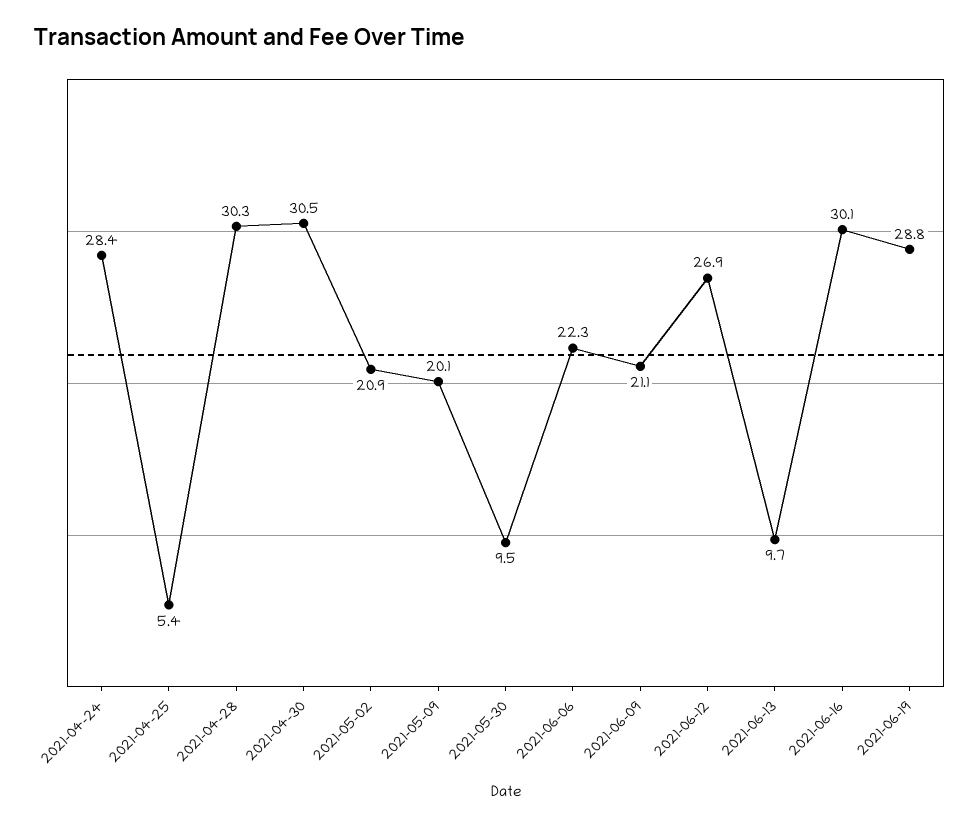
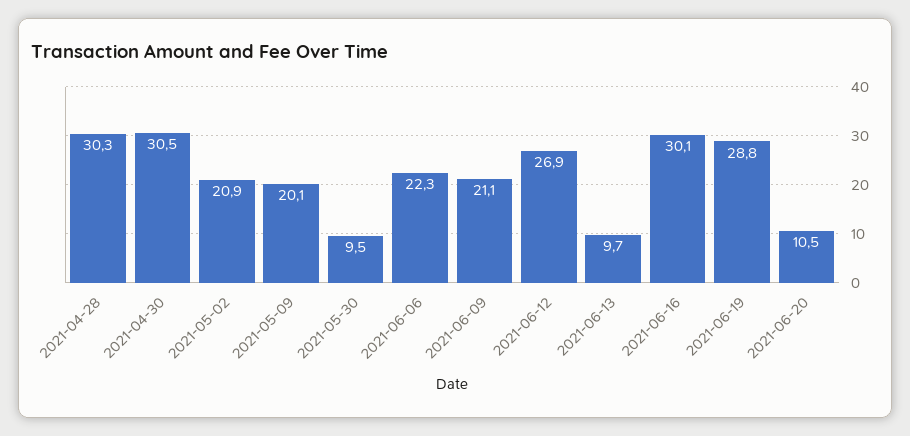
2021-04-24: 28.4 -> none
2021-04-25: 5.4 -> none
2021-06-20: none -> 10.5

